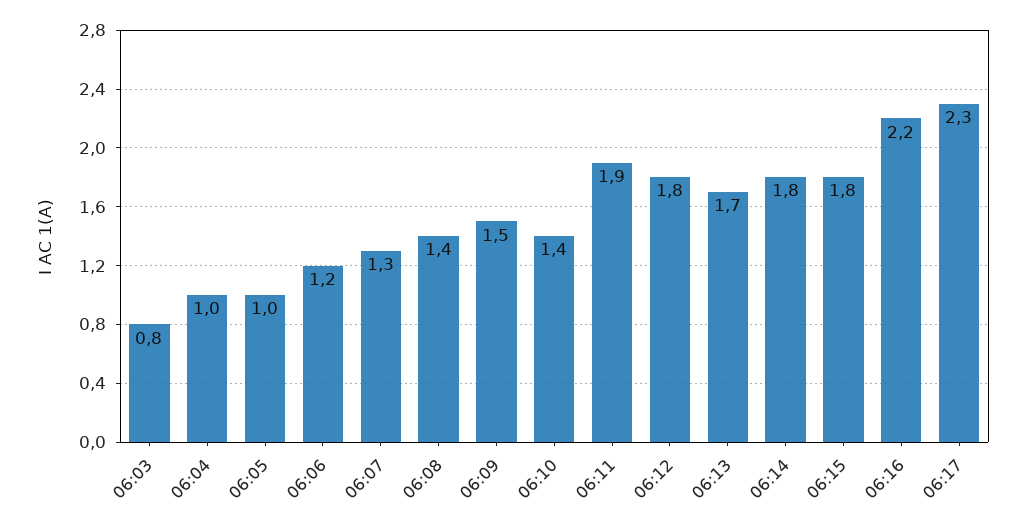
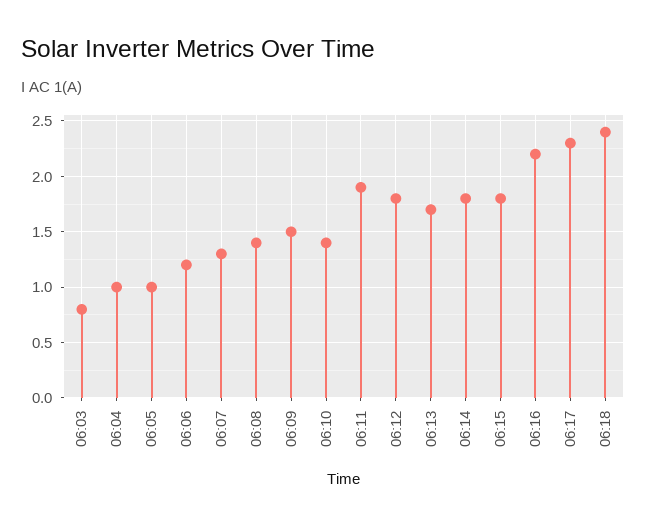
06:18: none -> 2.4

